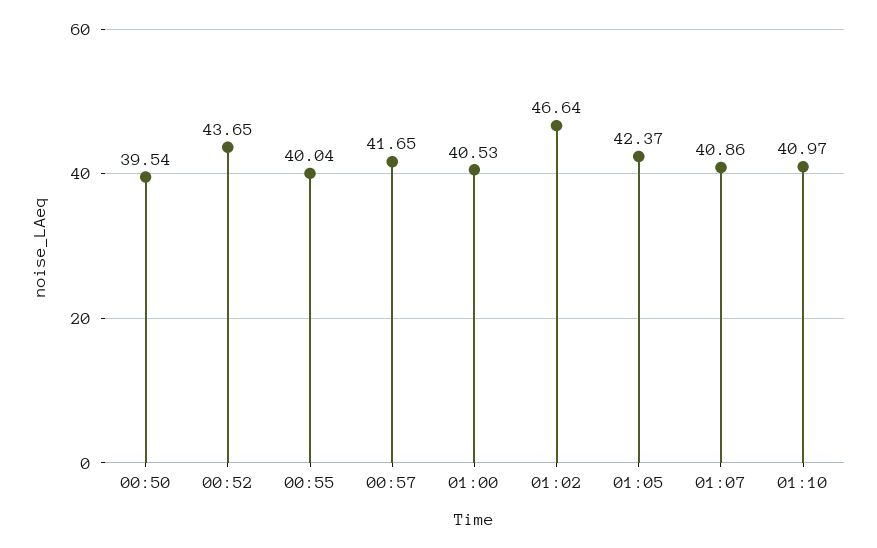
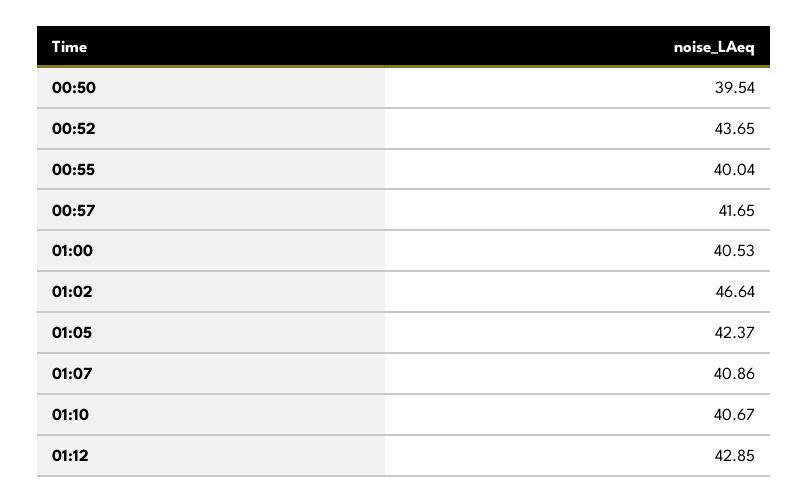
01:10: 40.97 -> 40.67
01:12: none -> 42.85

